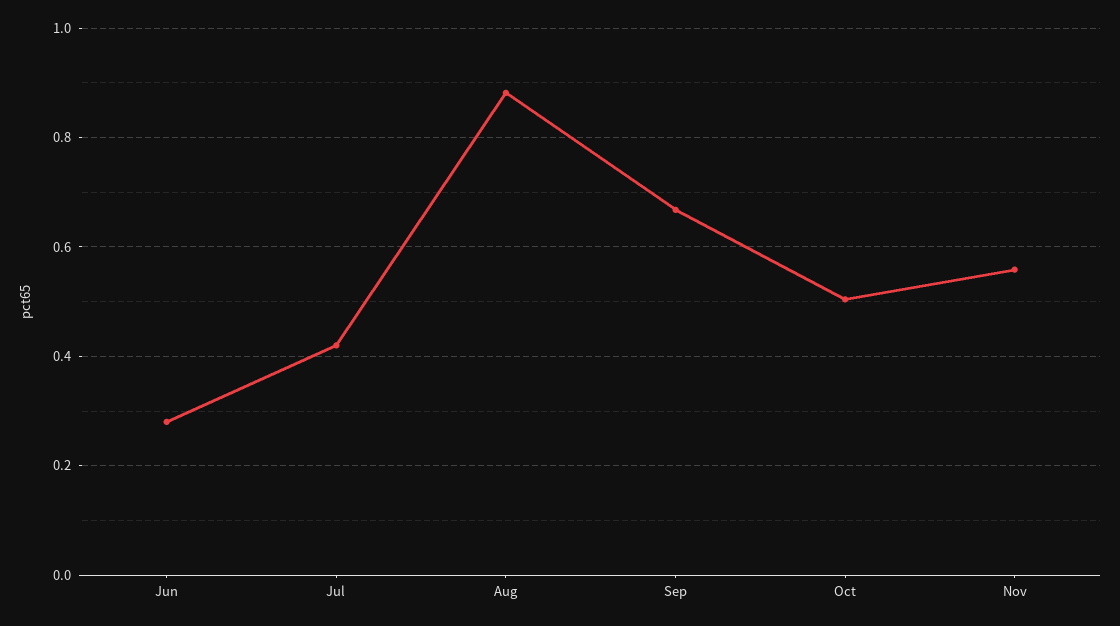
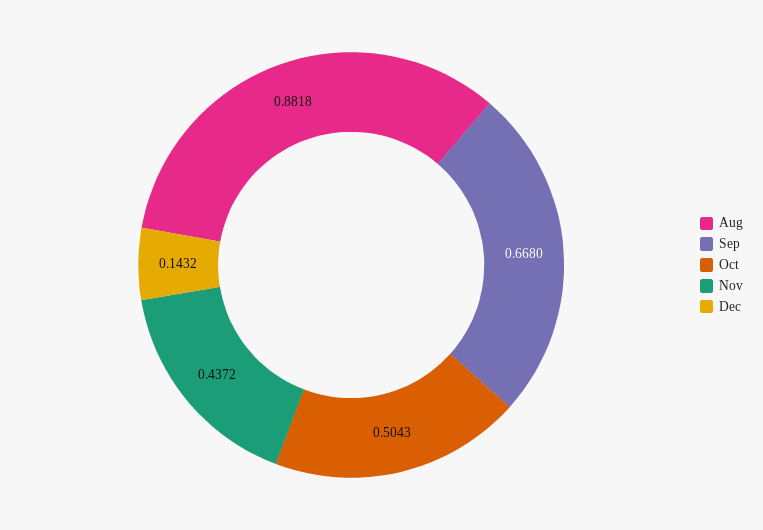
Jun: 0.28 -> none
Jul: 0.42 -> none
Nov: 0.56 -> 0.4372
Dec: none -> 0.1432

